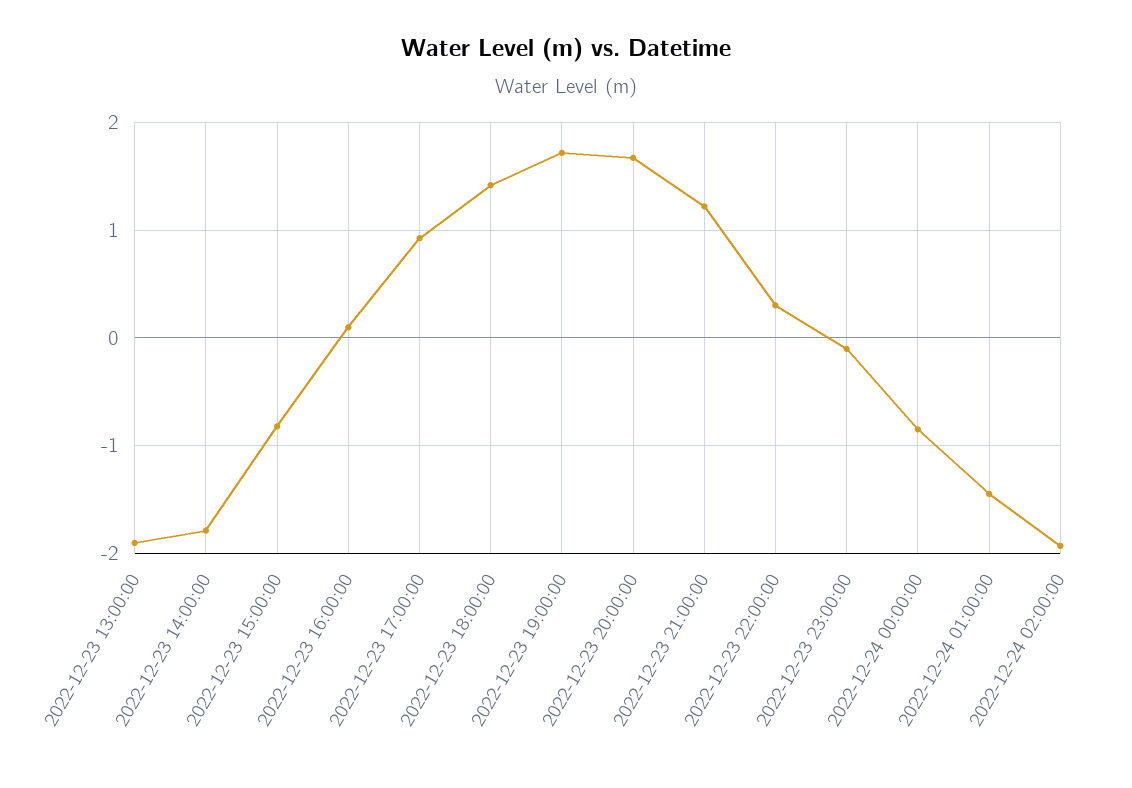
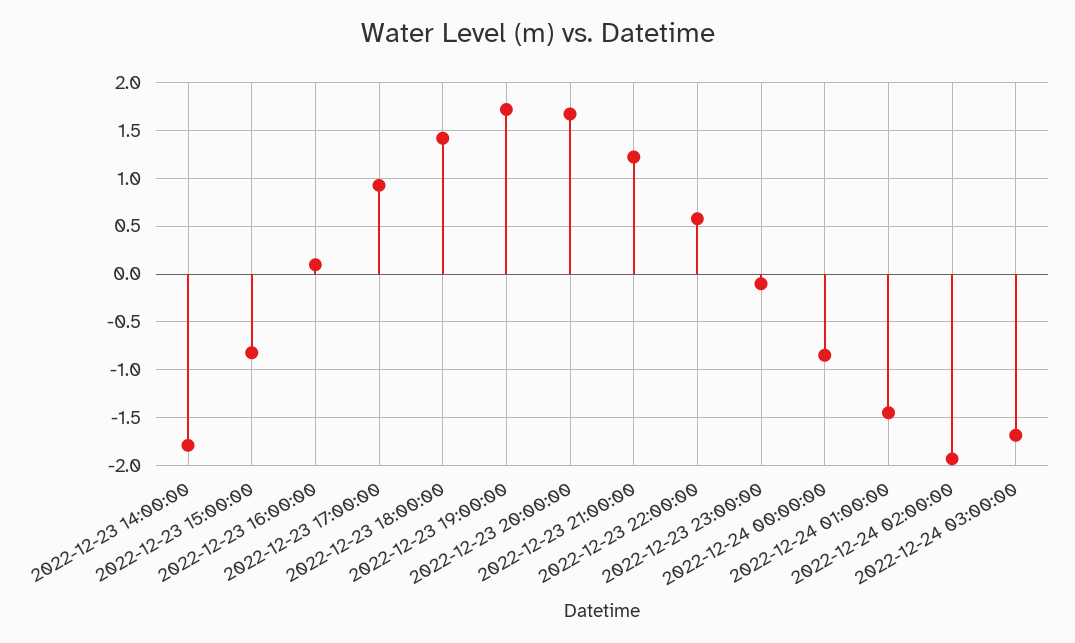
2022-12-23 13:00:00: -1.9 -> none
2022-12-23 22:00:00: 0.3 -> 0.6
2022-12-24 03:00:00: none -> -1.7

